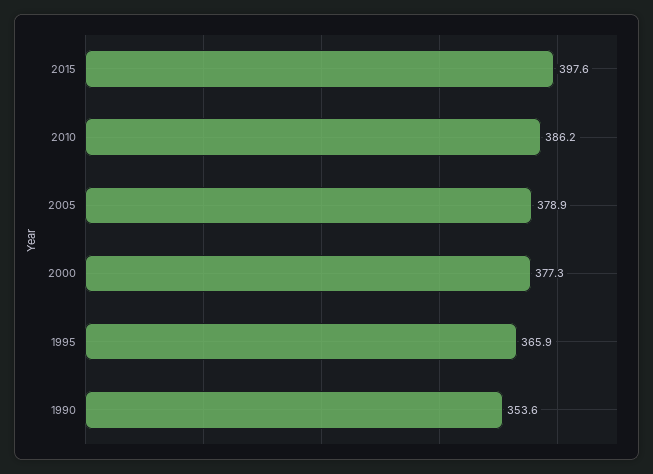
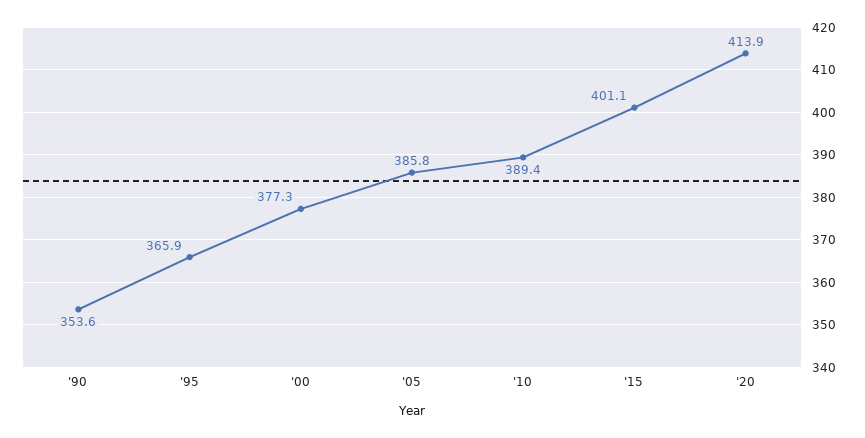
2015: 397.6 -> 401.1
2010: 386.2 -> 389.4
2005: 378.9 -> 385.8
'20: none -> 413.9

